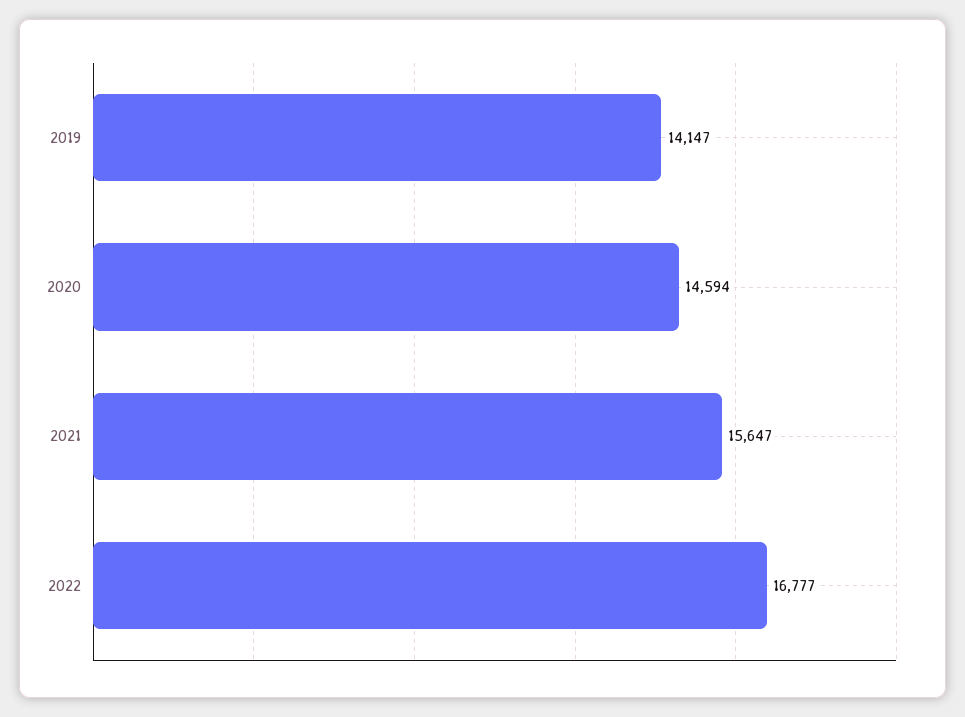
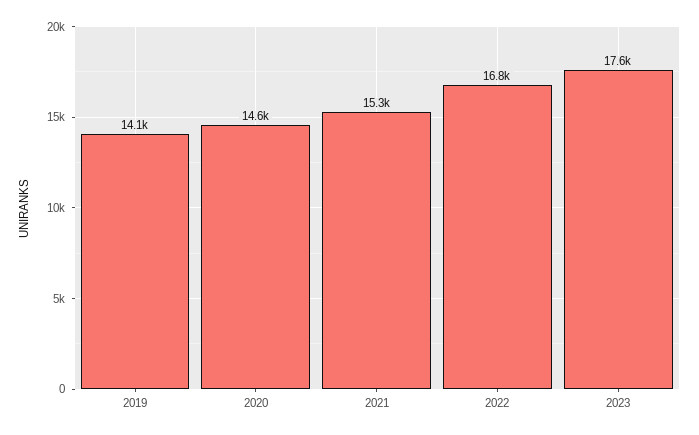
2021: 15647 -> 15300
2023: none -> 17600

